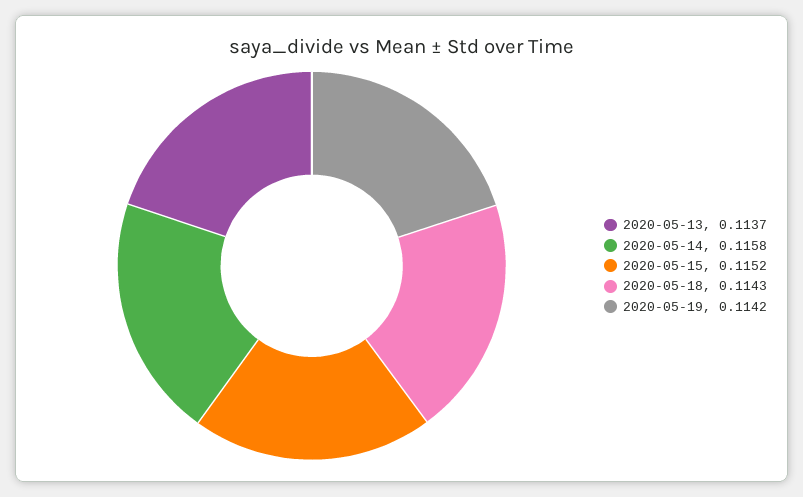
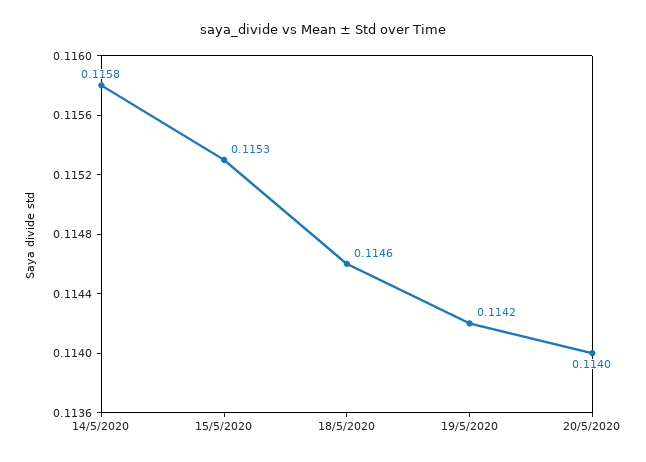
2020-05-13: 0.1137 -> none
2020-05-15: 0.1152 -> 0.1153
2020-05-18: 0.1143 -> 0.1146
20/5/2020: none -> 0.114

